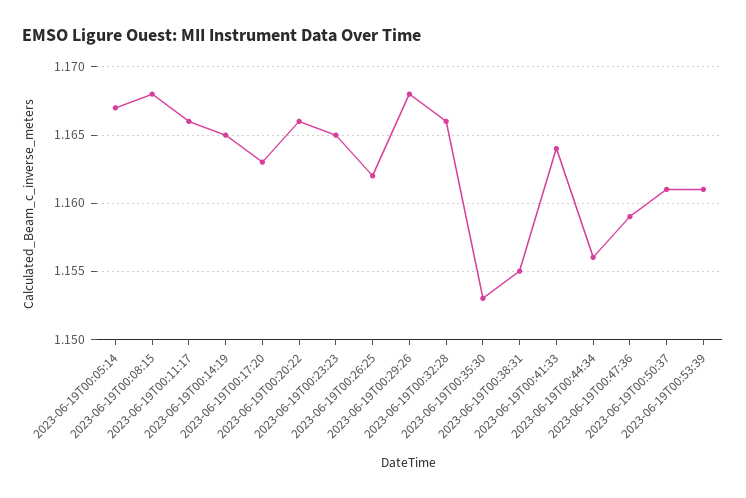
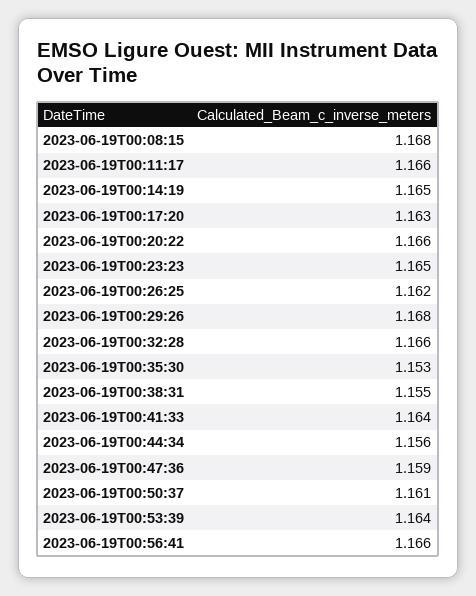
2023-06-19T00:05:14: 1.167 -> none
2023-06-19T00:53:39: 1.161 -> 1.164
2023-06-19T00:56:41: none -> 1.166

